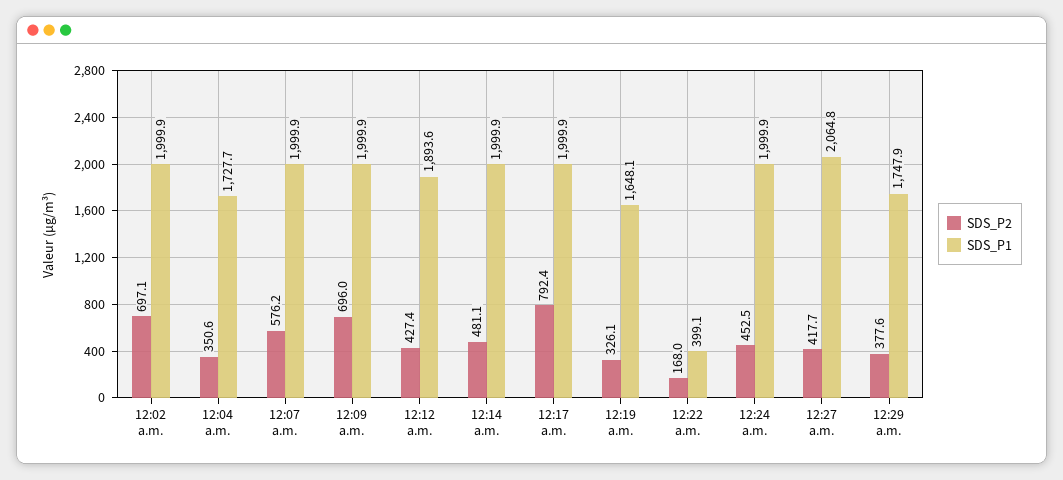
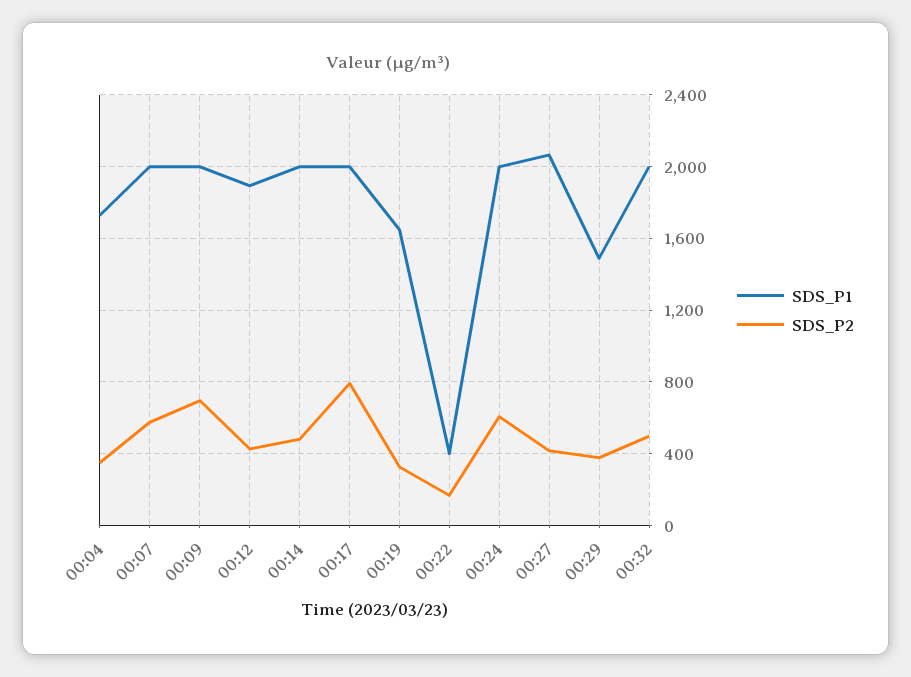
SDS_P2, 12:02 a.m.: 697.1 -> none
SDS_P1, 12:02 a.m.: 1999.9 -> none
SDS_P2, 12:24 a.m.: 452.5 -> 600
SDS_P1, 12:29 a.m.: 1747.9 -> 1500
SDS_P1, 00:32: none -> 2000
SDS_P2, 00:32: none -> 500

